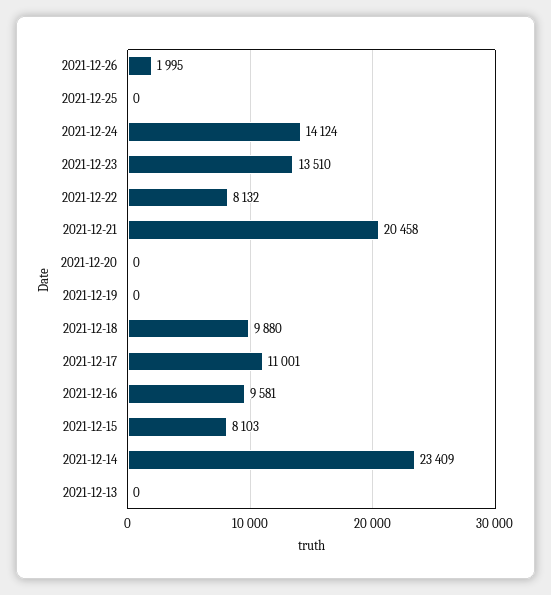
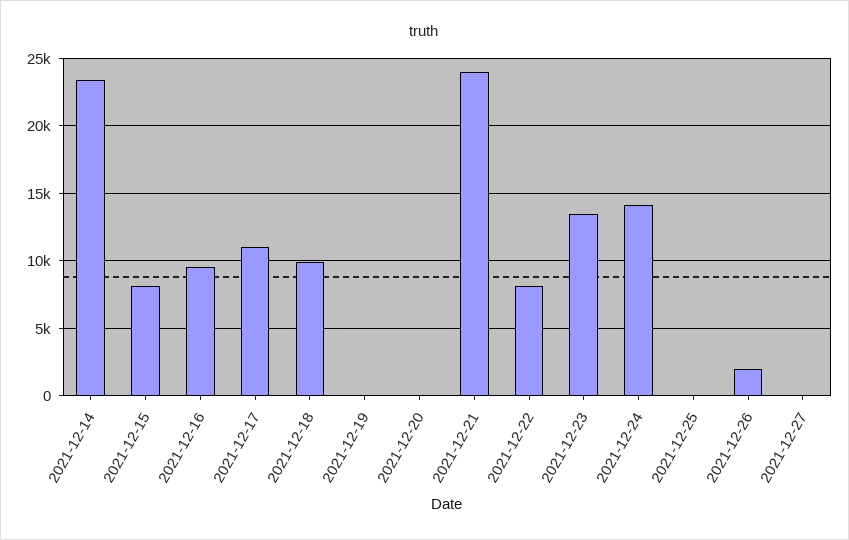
2021-12-21: 20458 -> 24000
2021-12-13: 0 -> none
2021-12-27: none -> 0

